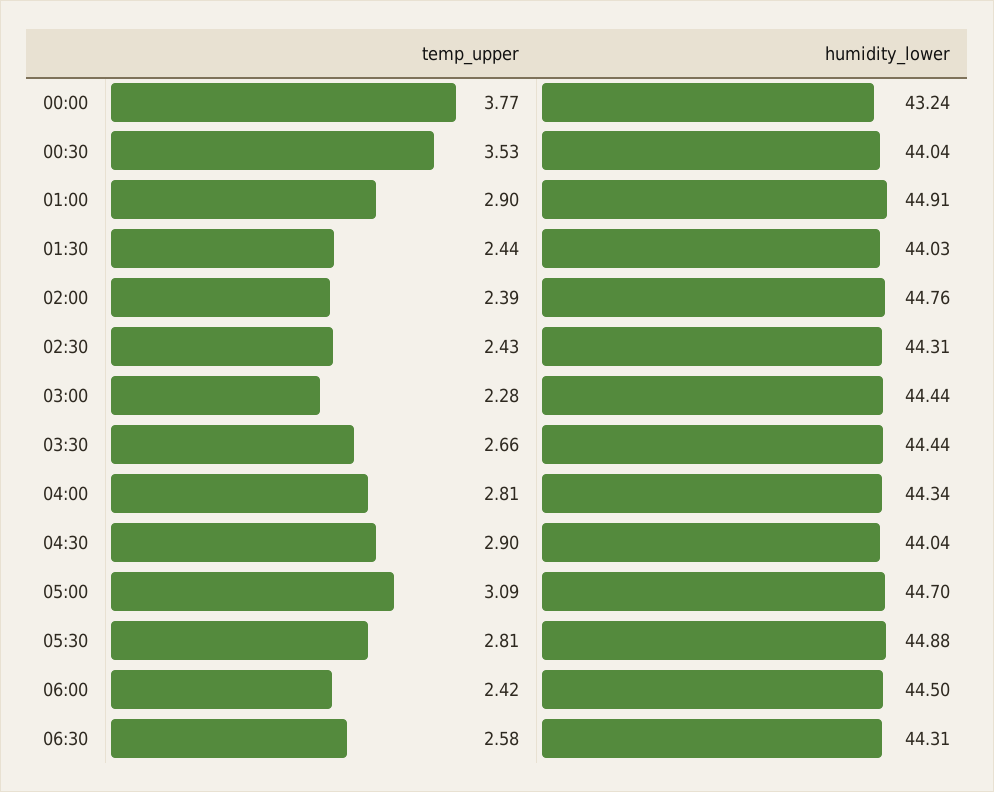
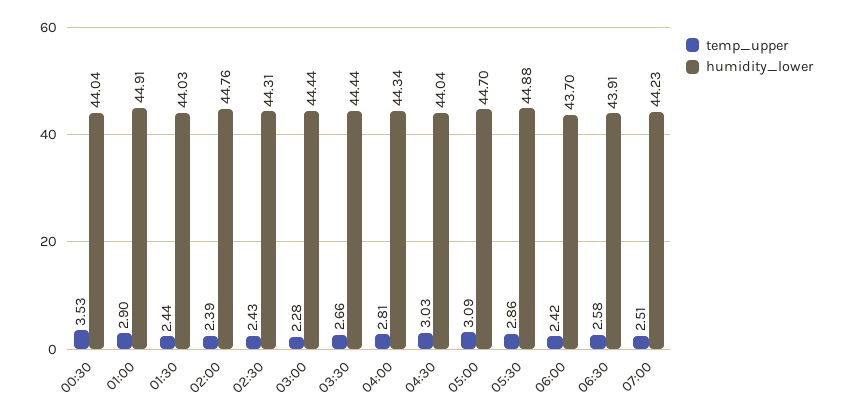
temp_upper, 00:00: 3.77 -> none
humidity_lower, 00:00: 43.24 -> none
temp_upper, 04:30: 2.9 -> 3.03
temp_upper, 05:30: 2.81 -> 2.86
humidity_lower, 06:00: 44.5 -> 43.7
humidity_lower, 06:30: 44.31 -> 43.91
temp_upper, 07:00: none -> 2.51
humidity_lower, 07:00: none -> 44.23

